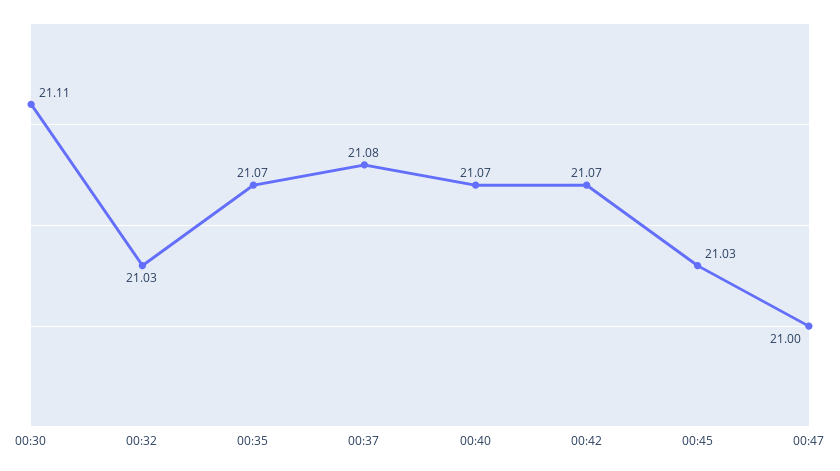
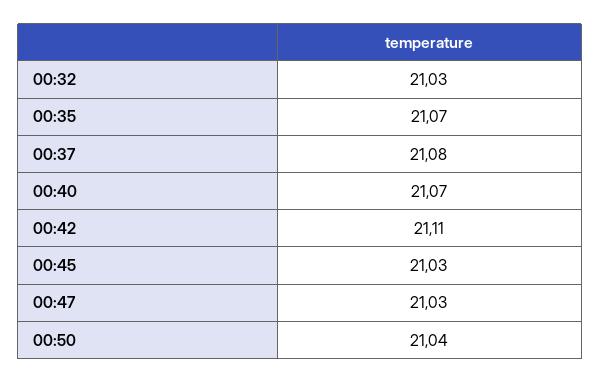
00:30: 21.11 -> none
00:42: 21.07 -> 21.11
00:47: 21 -> 21.03
00:50: none -> 21.04

